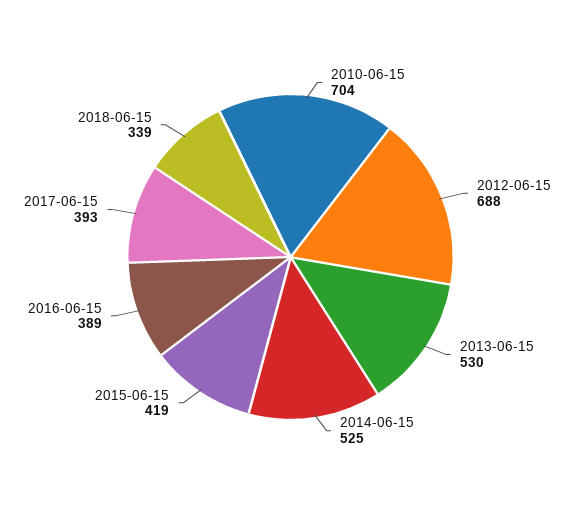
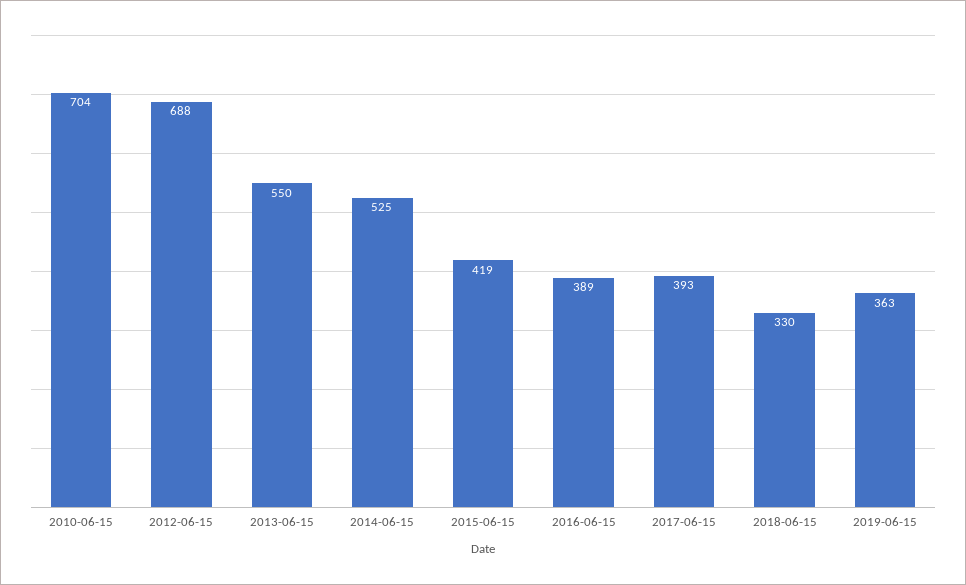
2013-06-15: 530 -> 550
2018-06-15: 339 -> 330
2019-06-15: none -> 363

